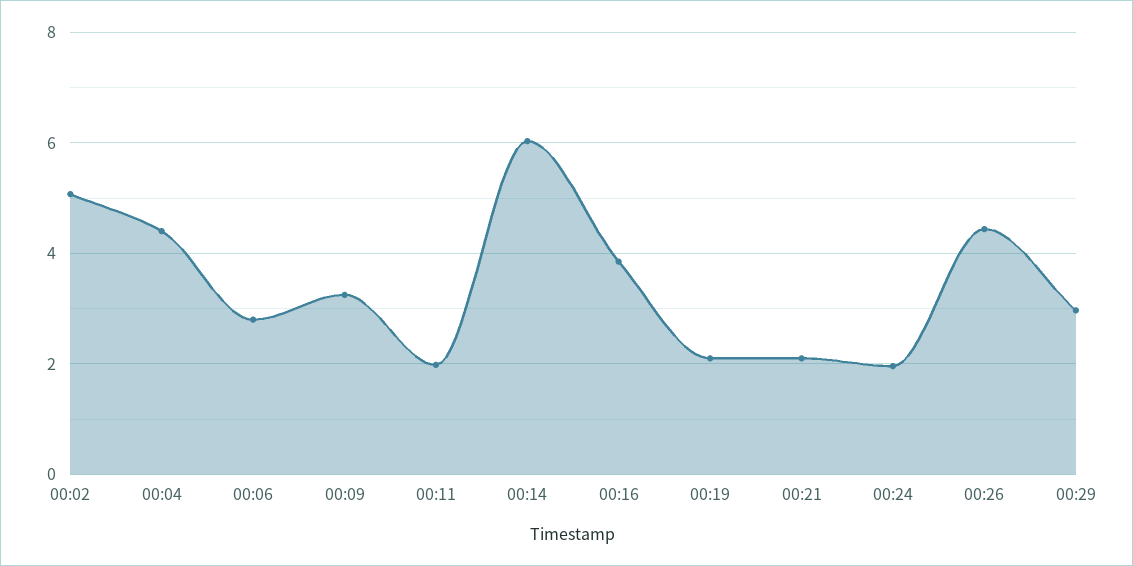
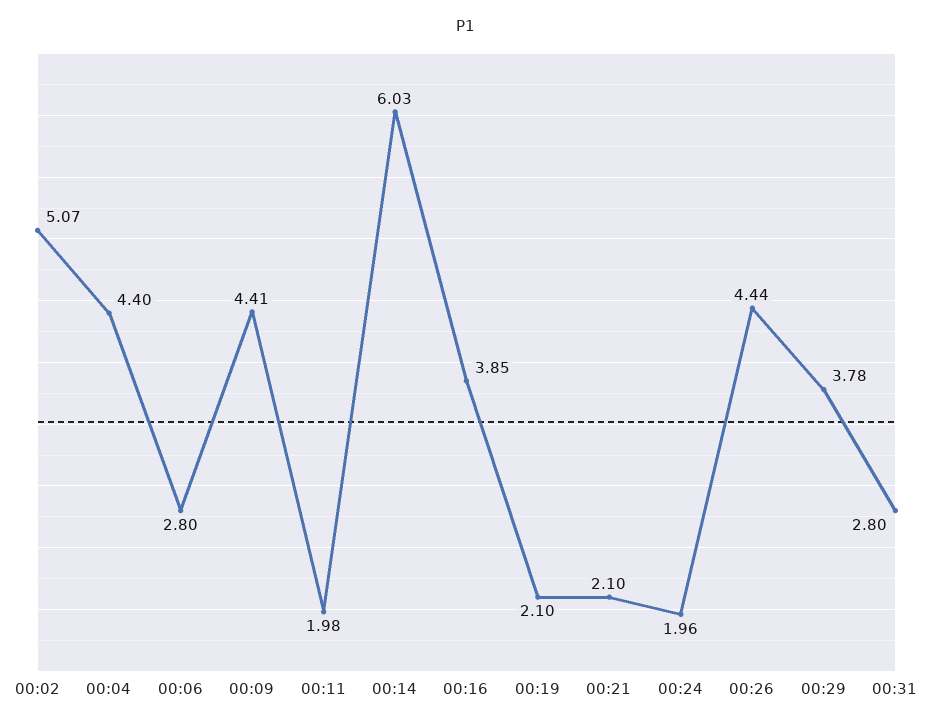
00:09: 3.2 -> 4.41
00:29: 3 -> 3.78
00:31: none -> 2.8

